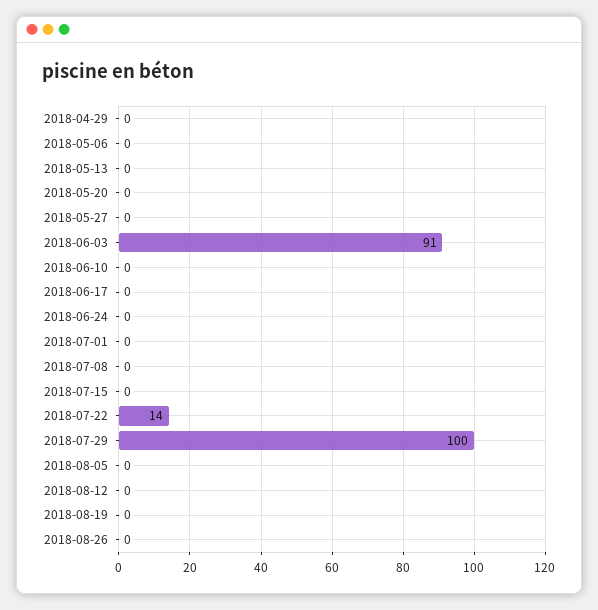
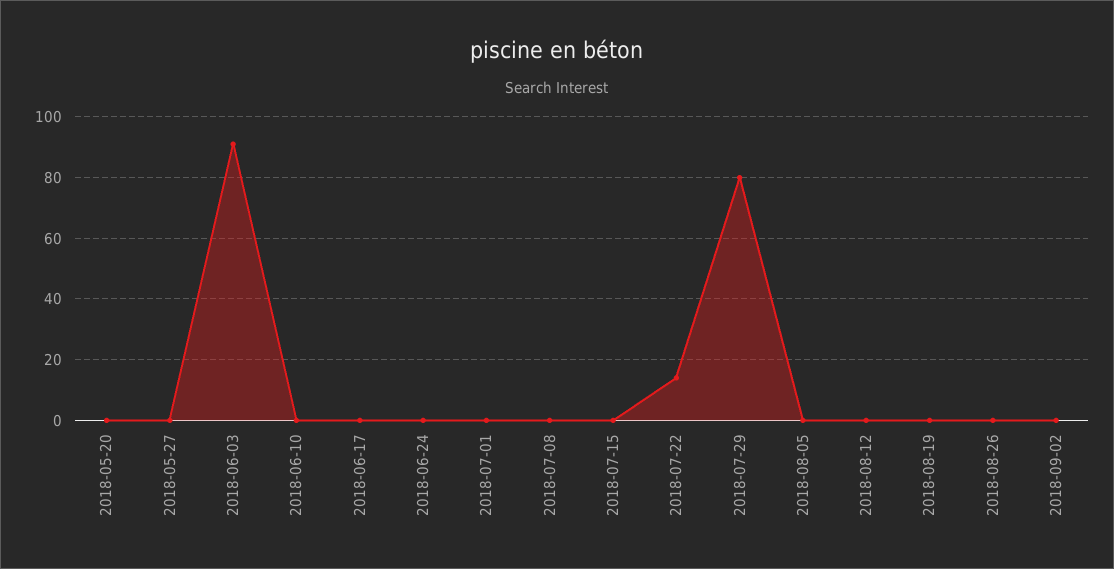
2018-04-29: 0 -> none
2018-05-06: 0 -> none
2018-05-13: 0 -> none
2018-07-29: 100 -> 80
2018-09-02: none -> 0

